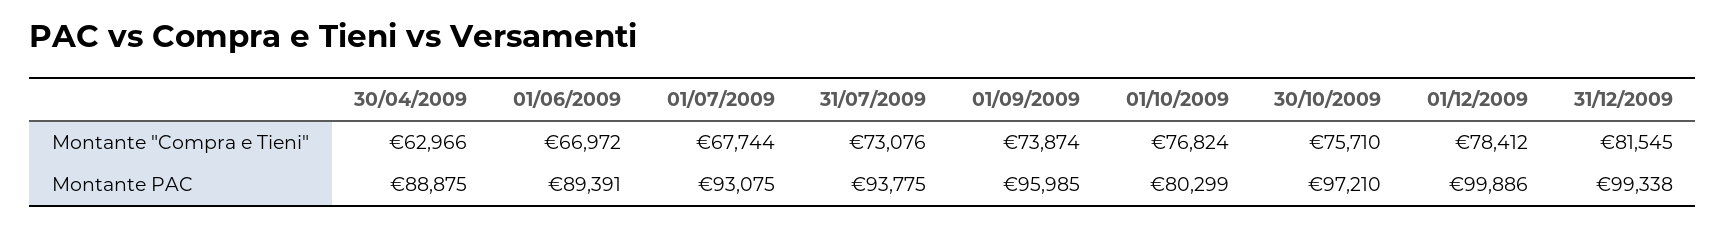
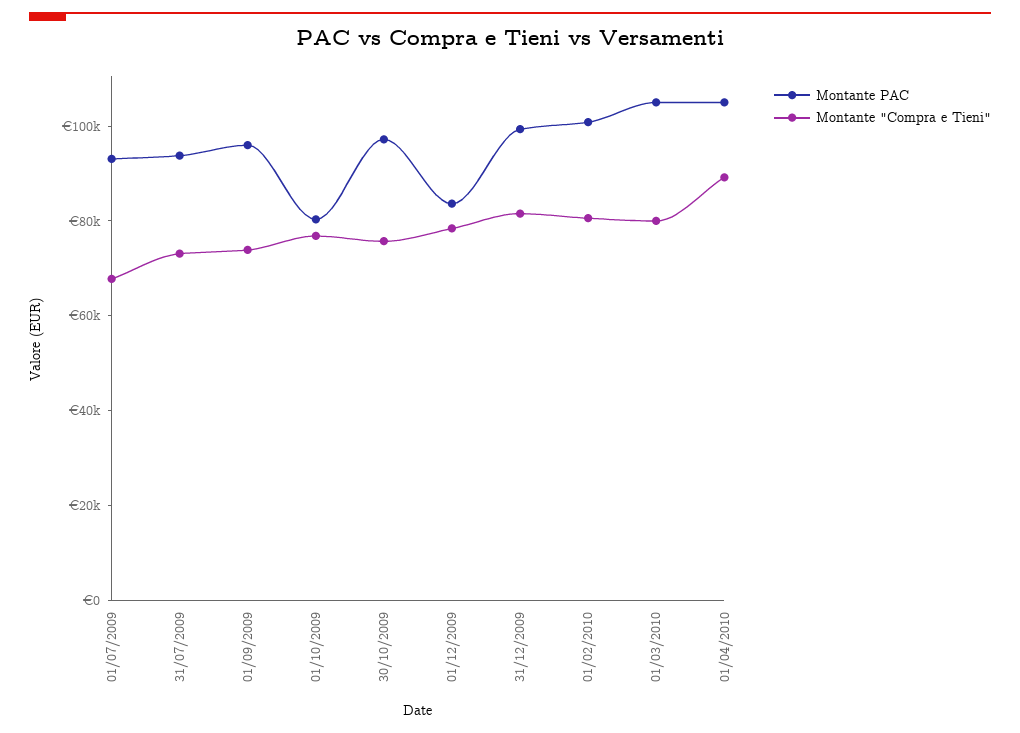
Montante "Compra e Tieni", 30/04/2009: 62966 -> none
Montante "Compra e Tieni", 01/06/2009: 66972 -> none
Montante PAC, 30/04/2009: 88875 -> none
Montante PAC, 01/06/2009: 89391 -> none
Montante PAC, 01/12/2009: 99886 -> 85000
Montante PAC, 01/02/2010: none -> 100000
Montante "Compra e Tieni", 01/02/2010: none -> 80000
Montante PAC, 01/03/2010: none -> 105000
Montante "Compra e Tieni", 01/03/2010: none -> 80000
Montante PAC, 01/04/2010: none -> 105000
Montante "Compra e Tieni", 01/04/2010: none -> 90000

